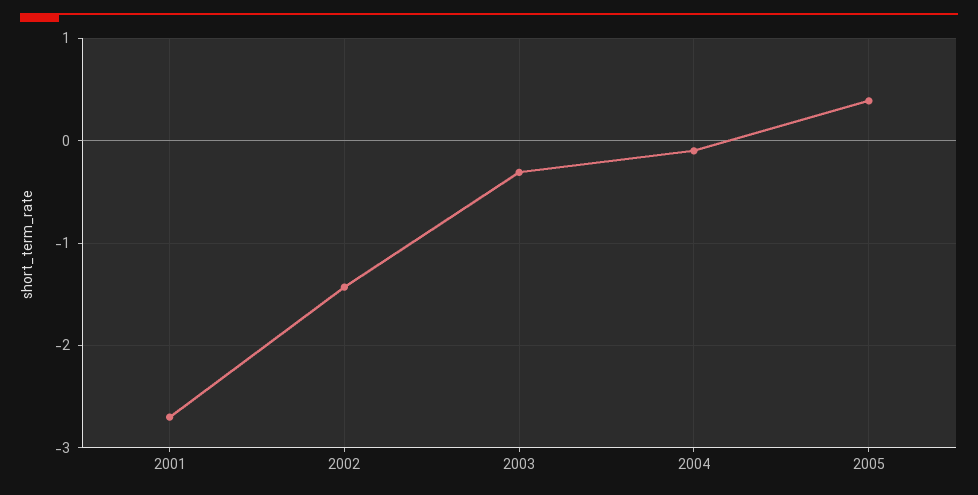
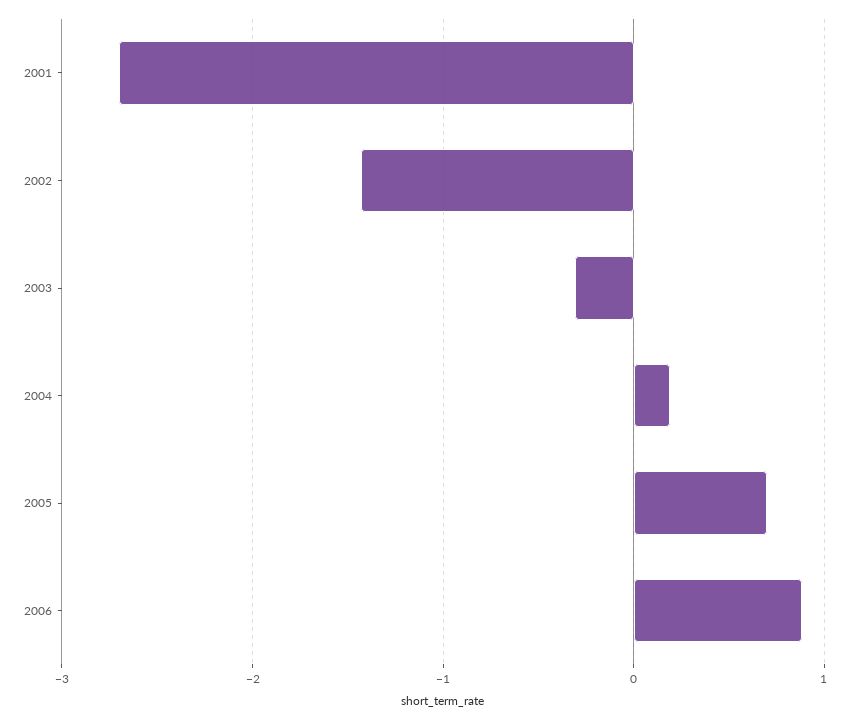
2004: -0.1 -> 0.2
2005: 0.4 -> 0.7
2006: none -> 0.9

